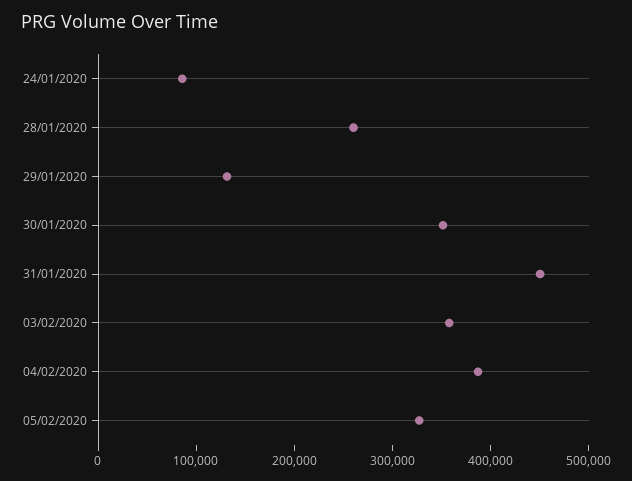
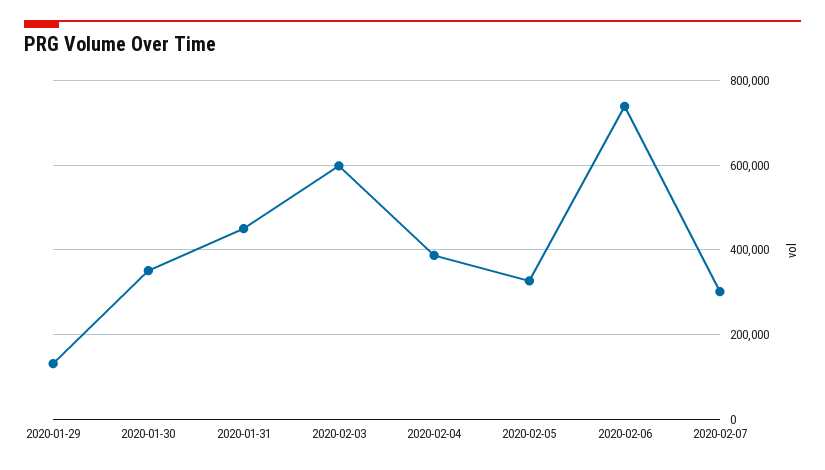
24/01/2020: 80000 -> none
28/01/2020: 260000 -> none
03/02/2020: 360000 -> 600000
2020-02-06: none -> 740000
2020-02-07: none -> 300000

